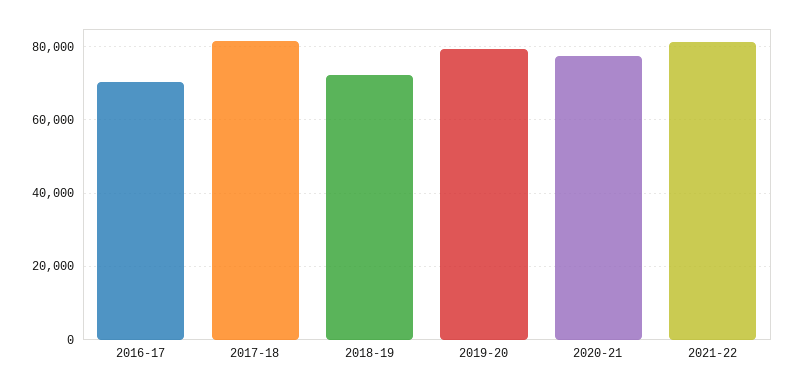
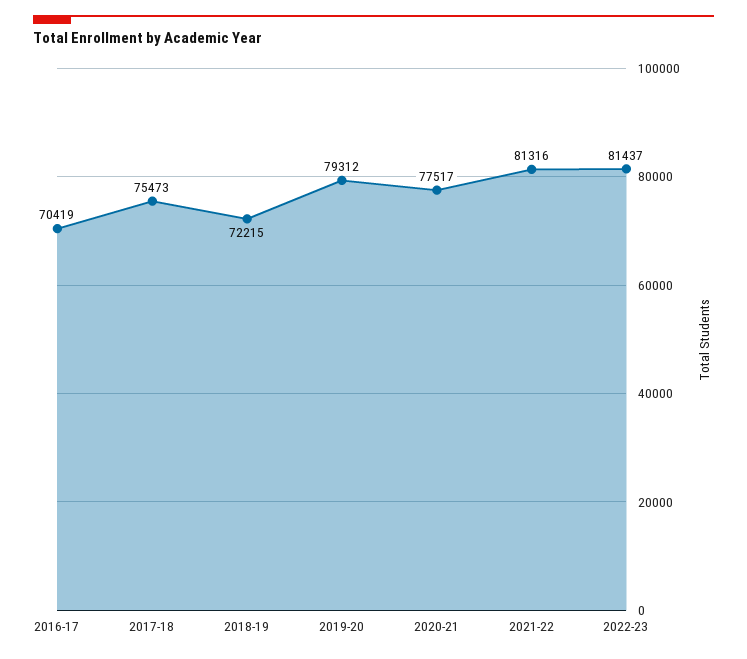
2017-18: 82000 -> 75473
2022-23: none -> 81437

